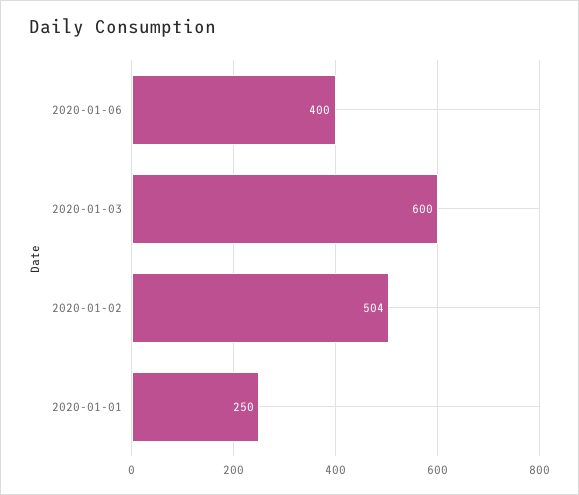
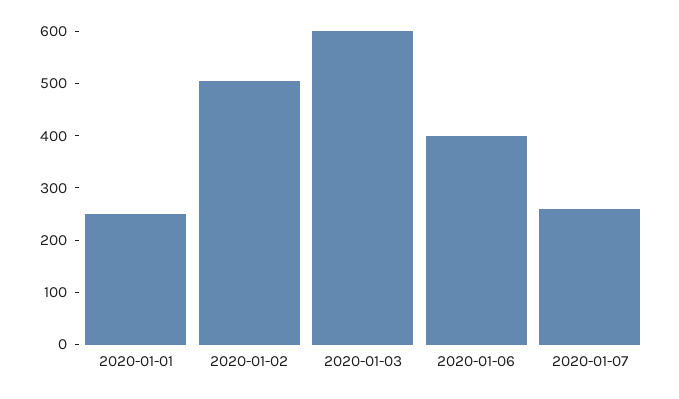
2020-01-07: none -> 260

